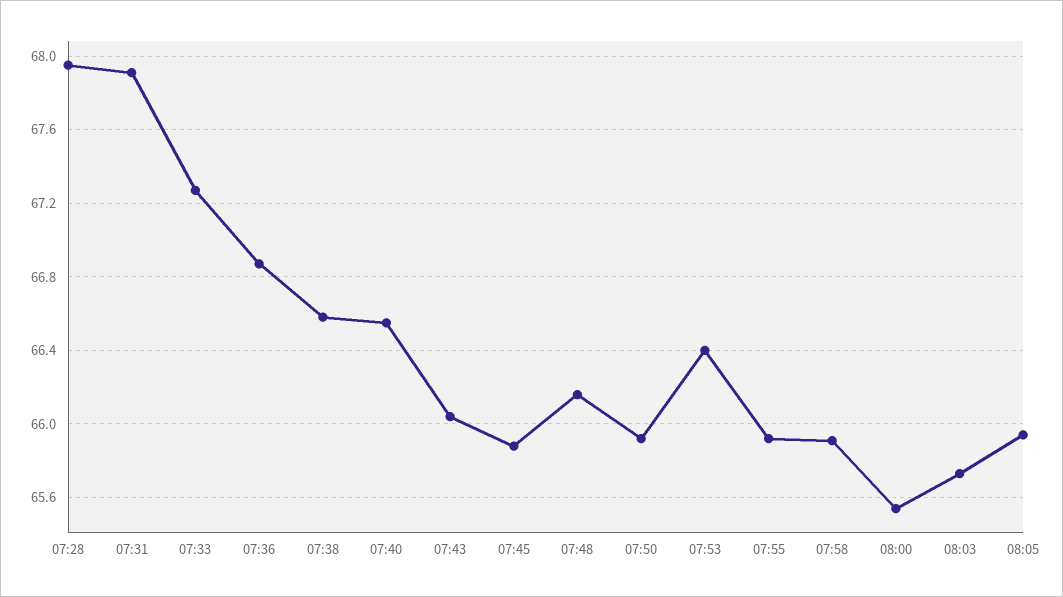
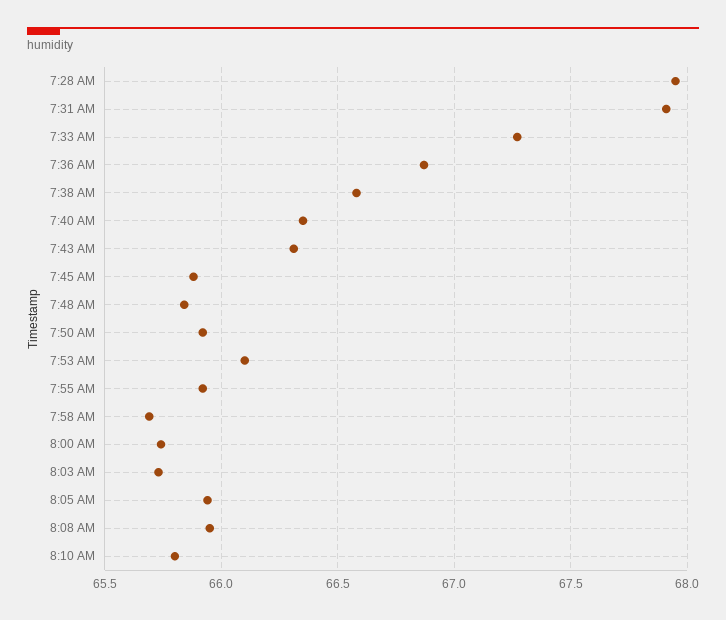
07:40: 66.55 -> 66.35
07:43: 66.05 -> 66.3
07:48: 66.15 -> 65.85
07:53: 66.4 -> 66.1
07:58: 65.9 -> 65.7
08:00: 65.55 -> 65.75
8:08 AM: none -> 65.95
8:10 AM: none -> 65.8

